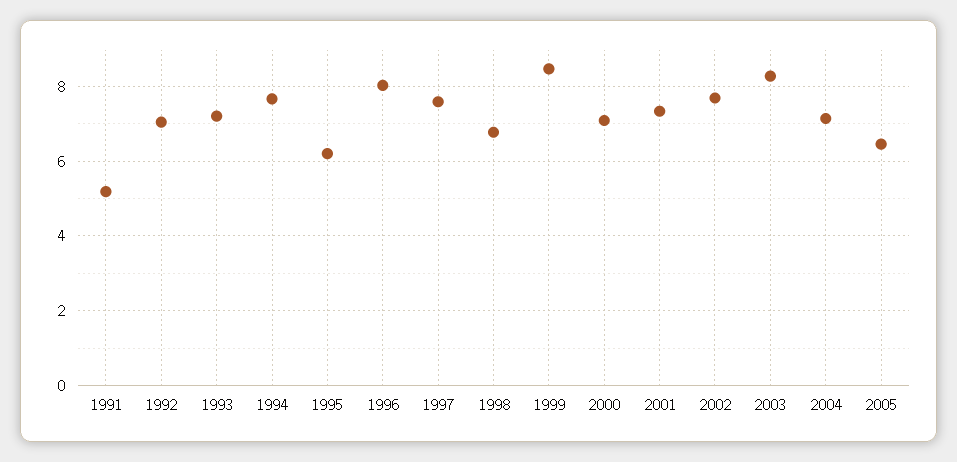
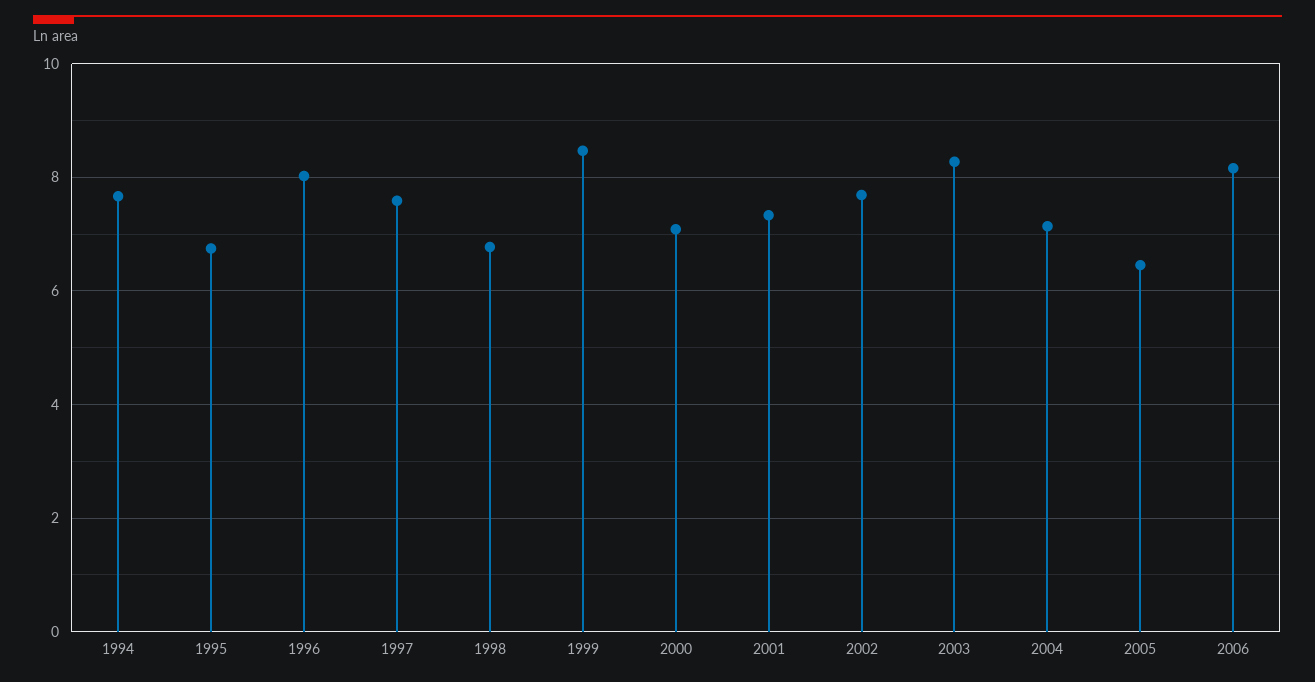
1991: 5.2 -> none
1992: 7 -> none
1993: 7.2 -> none
1995: 6.2 -> 6.8
2006: none -> 8.2

